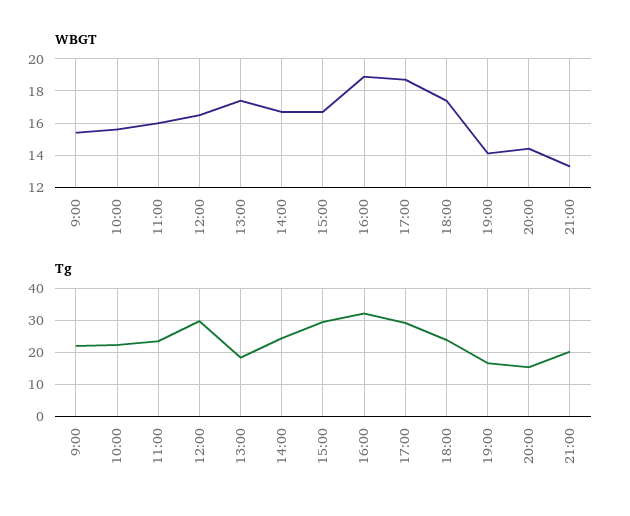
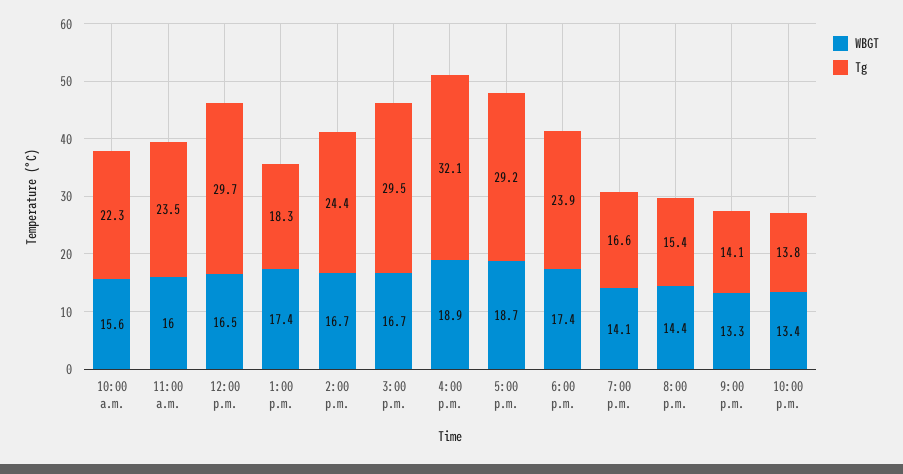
WBGT, 9:00: 15.5 -> none
Tg, 9:00: 22 -> none
Tg, 21:00: 20 -> 14.1
WBGT, 10:00 p.m.: none -> 13.4
Tg, 10:00 p.m.: none -> 13.8

